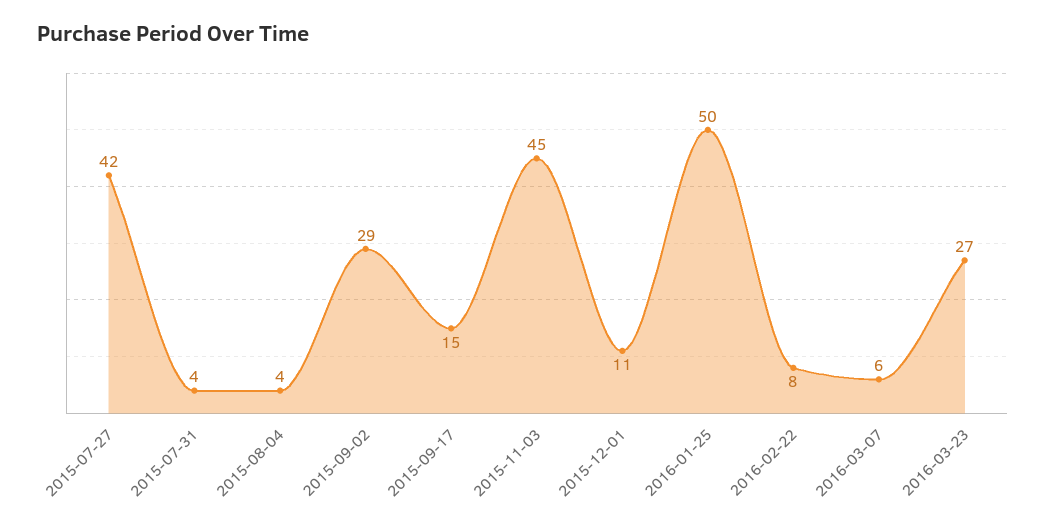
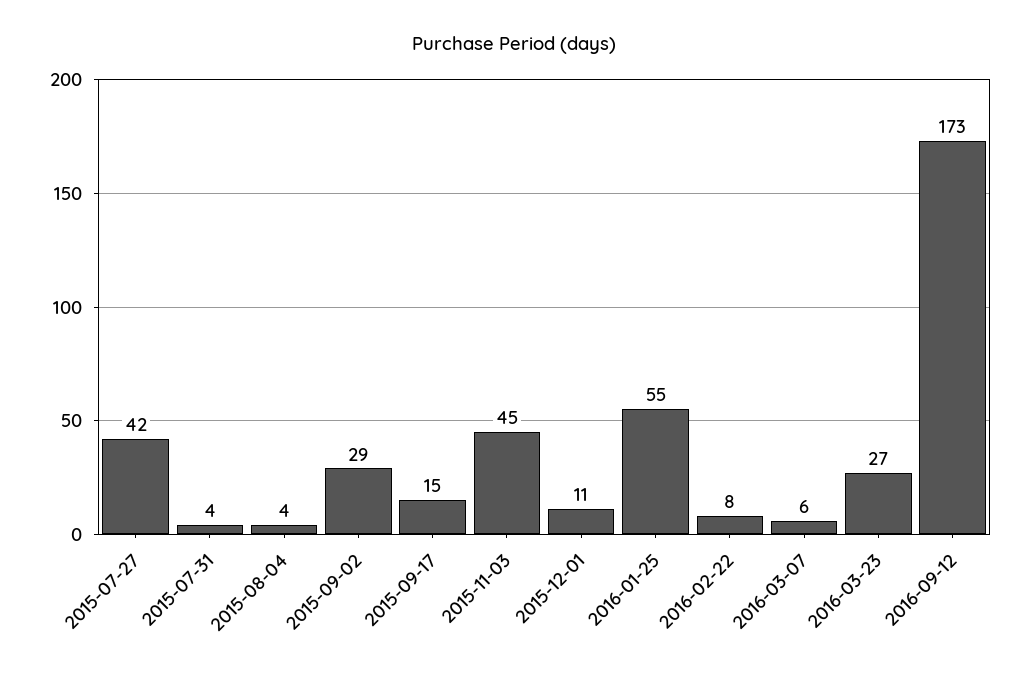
2016-01-25: 50 -> 55
2016-09-12: none -> 173

